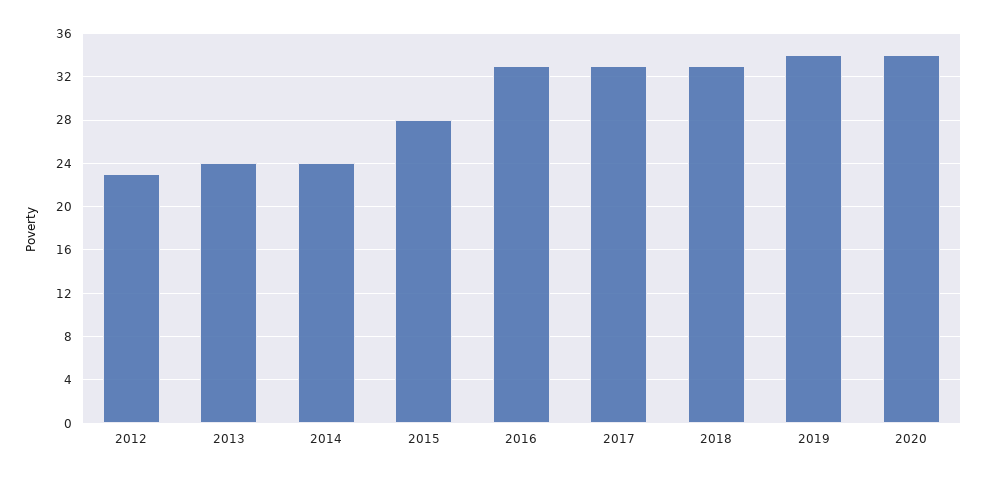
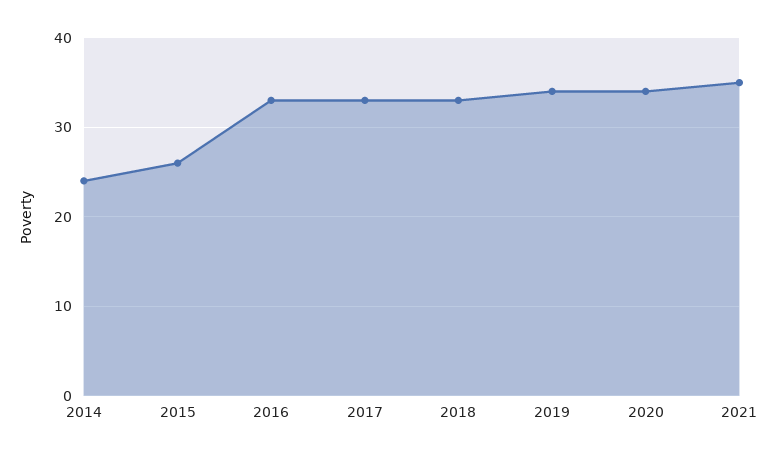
2012: 23 -> none
2013: 24 -> none
2015: 28 -> 26
2021: none -> 35

